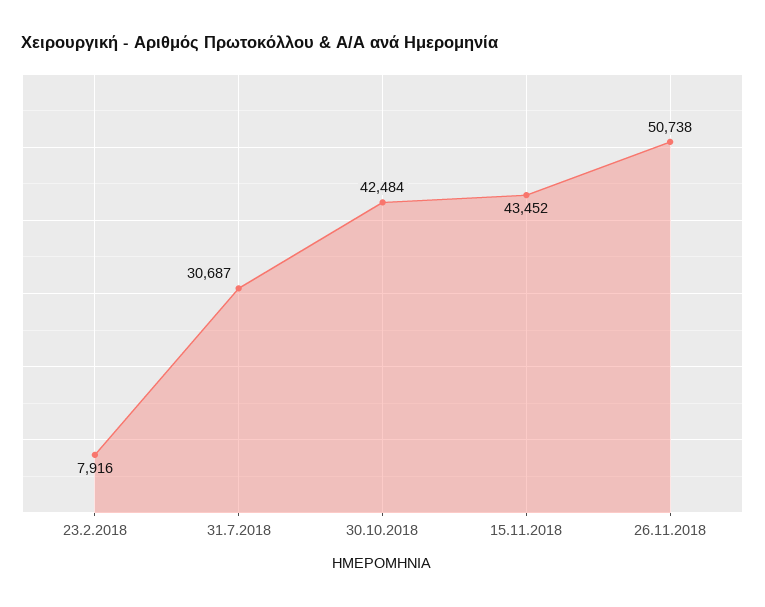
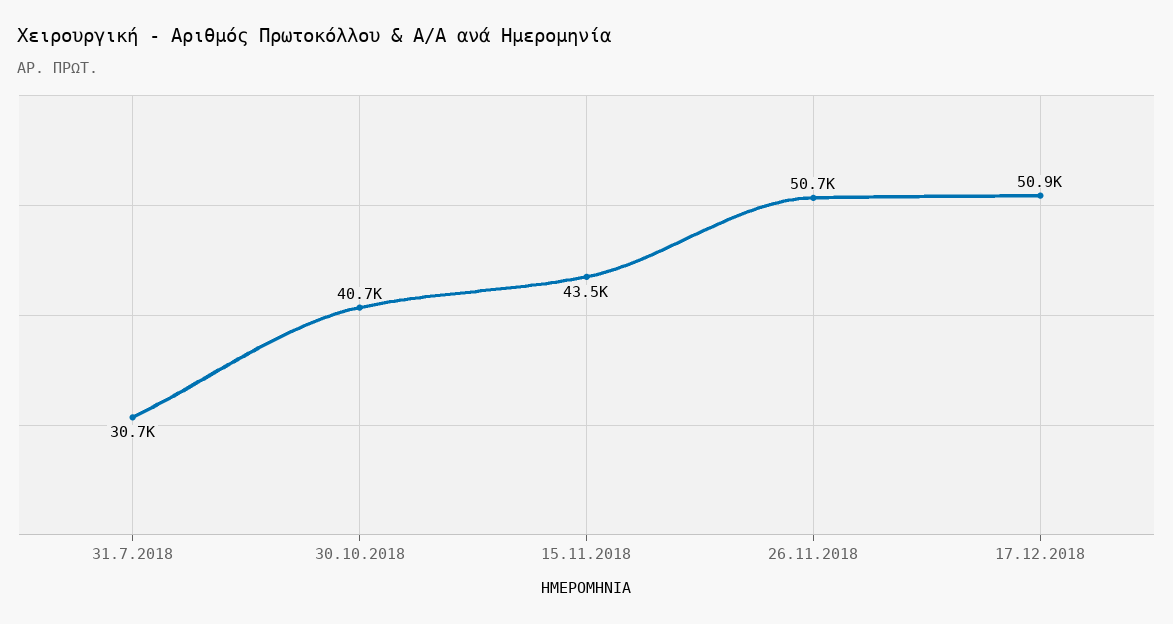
23.2.2018: 7916 -> none
30.10.2018: 42484 -> 40700
17.12.2018: none -> 50900

